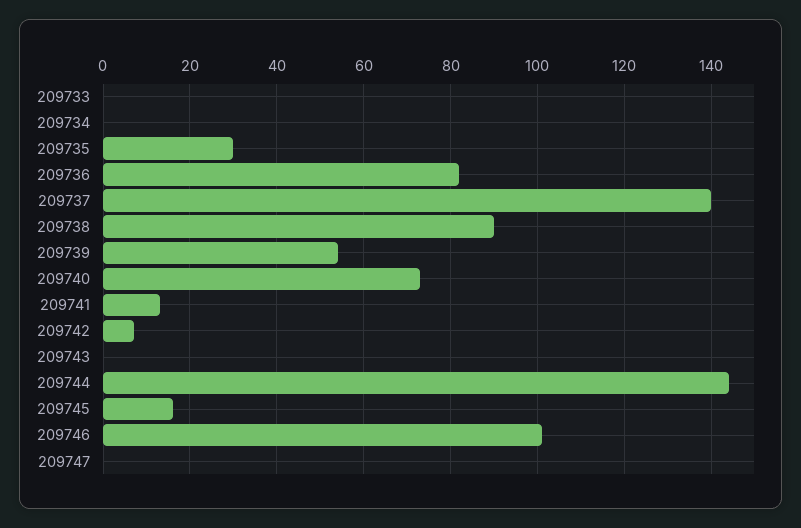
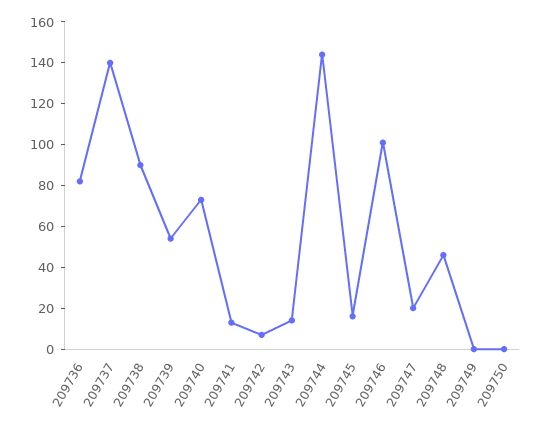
209733: 0 -> none
209734: 0 -> none
209735: 30 -> none
209743: 0 -> 15
209747: 0 -> 20
209748: none -> 45
209749: none -> 0
209750: none -> 0

